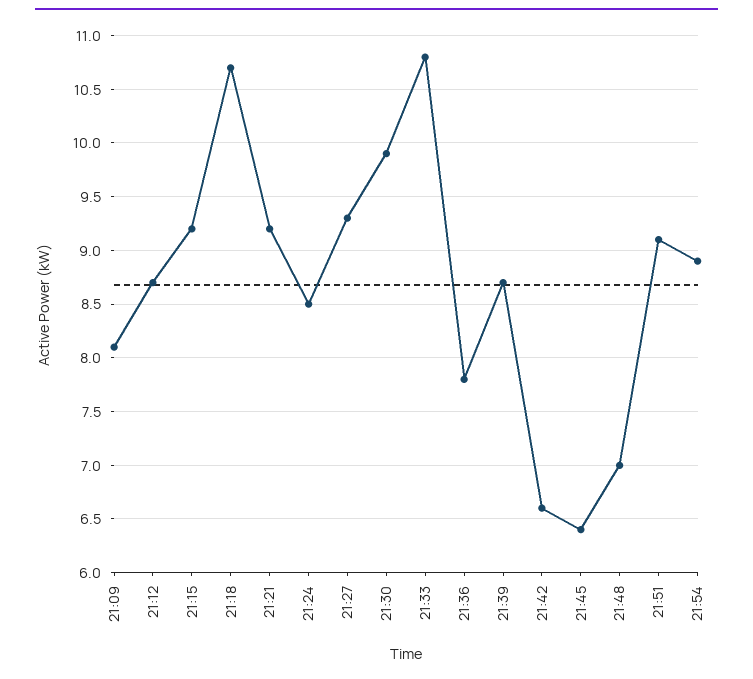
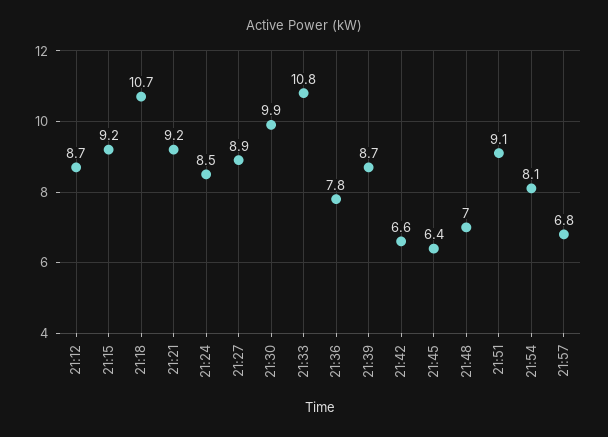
21:09: 8.1 -> none
21:27: 9.3 -> 8.9
21:54: 8.9 -> 8.1
21:57: none -> 6.8

